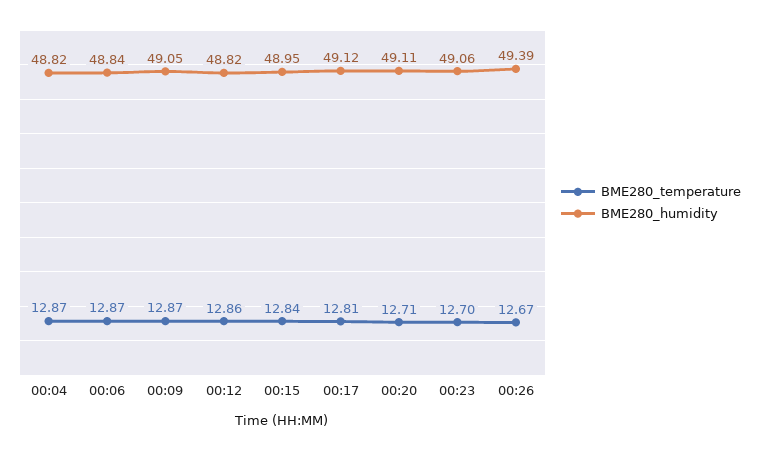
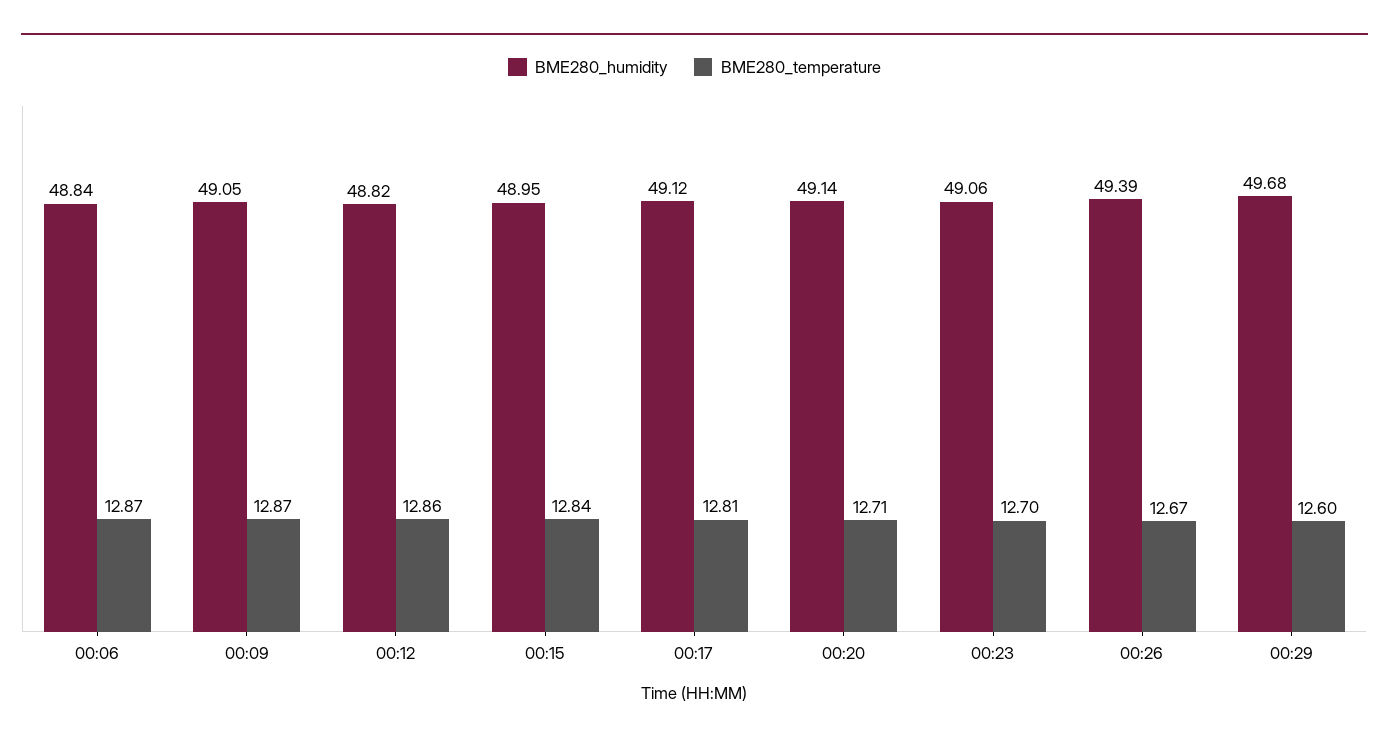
BME280_temperature, 00:04: 12.87 -> none
BME280_humidity, 00:04: 48.82 -> none
BME280_humidity, 00:20: 49.11 -> 49.14
BME280_humidity, 00:29: none -> 49.68
BME280_temperature, 00:29: none -> 12.6

